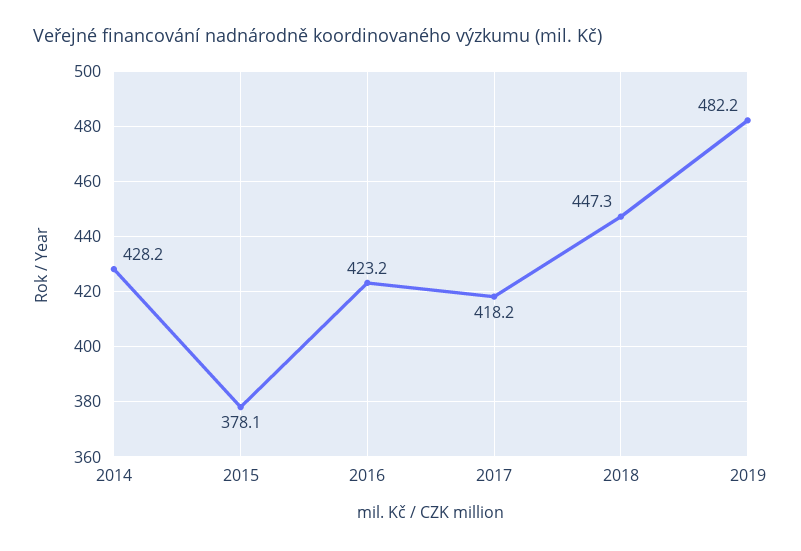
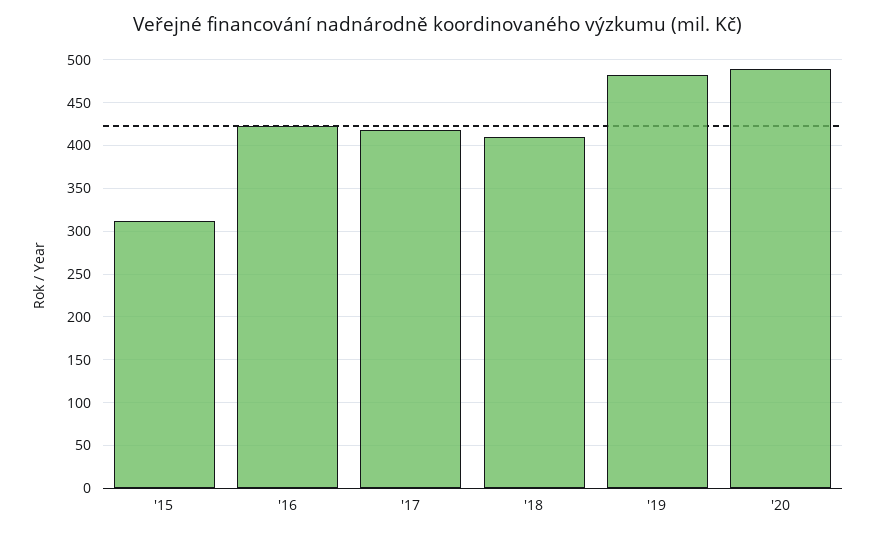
2014: 428.2 -> none
2015: 378.1 -> 310
2018: 447.3 -> 410
'20: none -> 490

